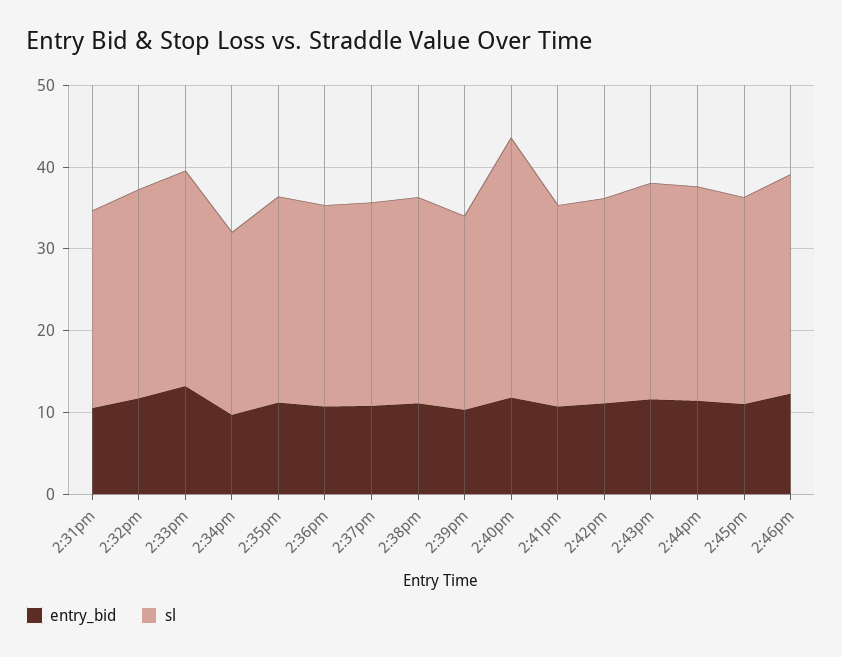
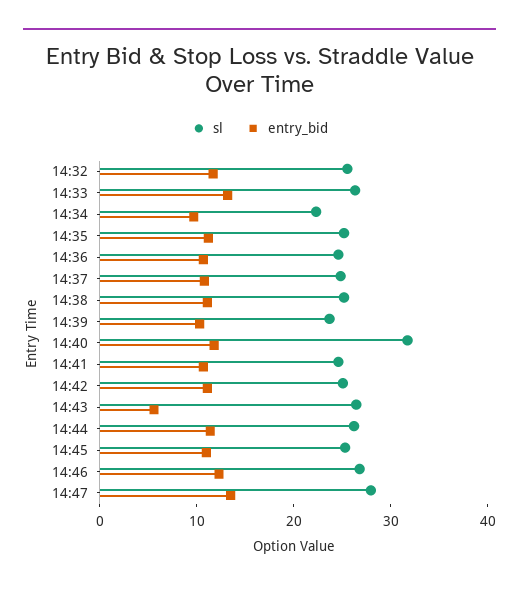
entry_bid, 2:31pm: 10 -> none
sl, 2:31pm: 24 -> none
entry_bid, 2:43pm: 12 -> 6
sl, 14:47: none -> 28
entry_bid, 14:47: none -> 14

